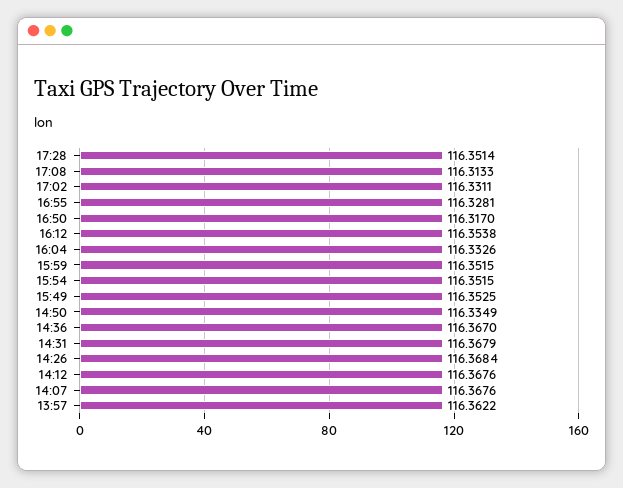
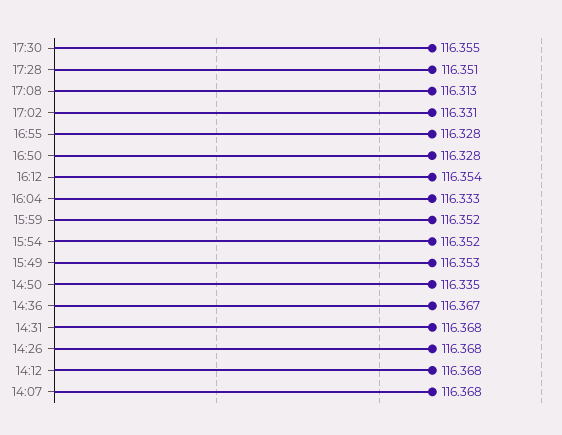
16:50: 116.317 -> 116.328
13:57: 116.3622 -> none
17:30: none -> 116.355

